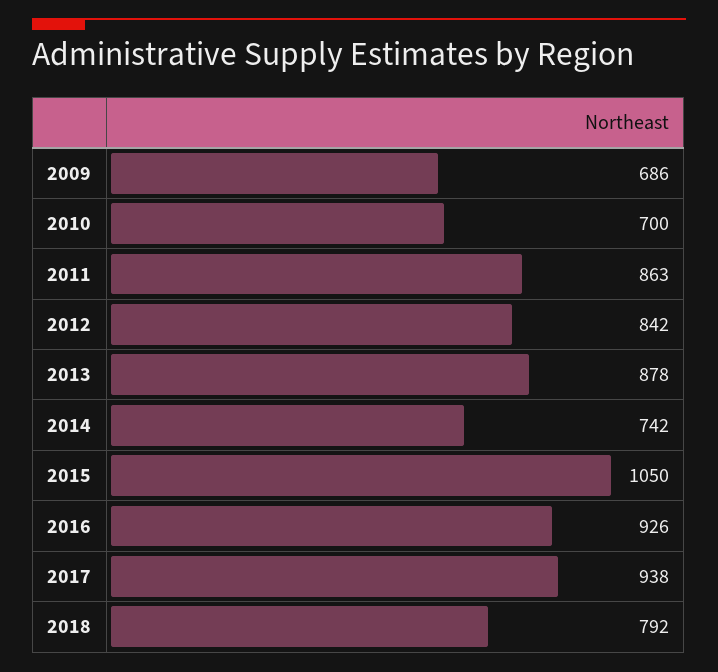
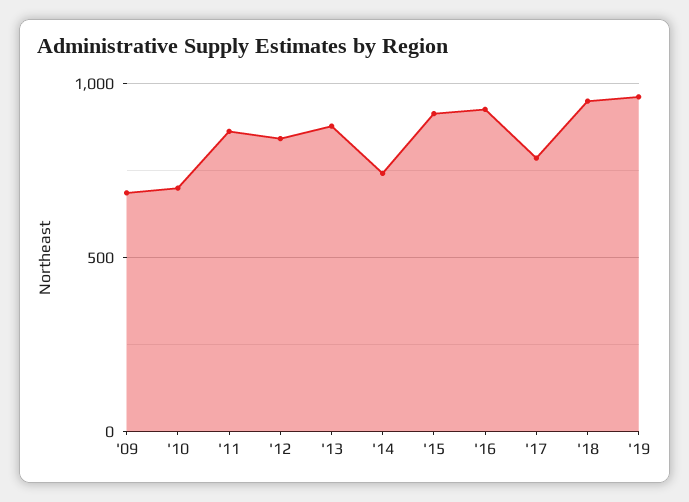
2015: 1050 -> 900
2017: 938 -> 800
2018: 792 -> 950
'19: none -> 950

